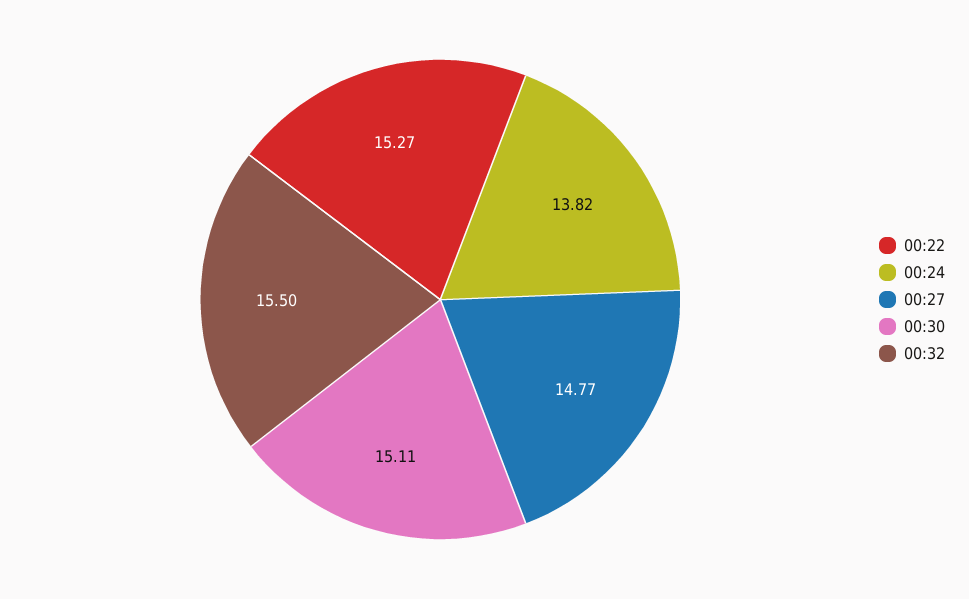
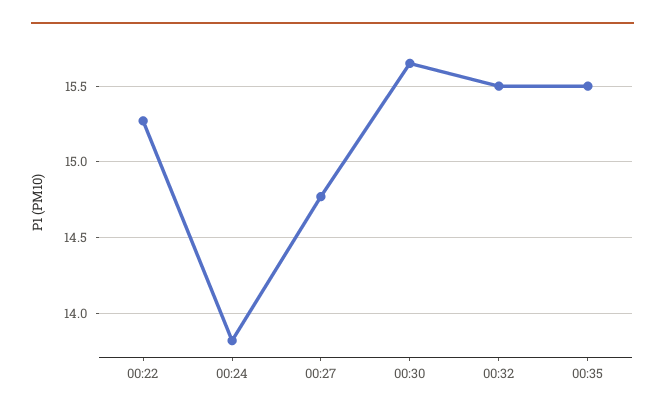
00:30: 15.11 -> 15.65
00:35: none -> 15.5

